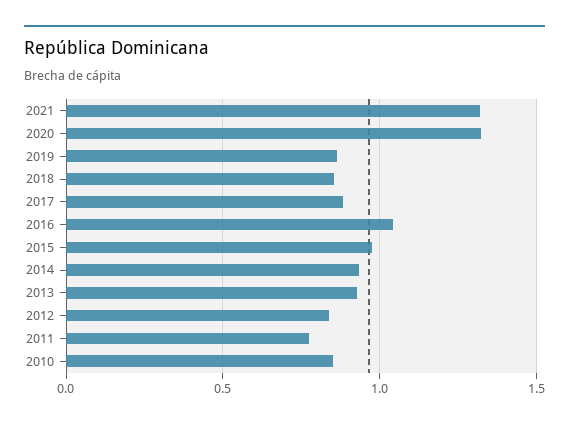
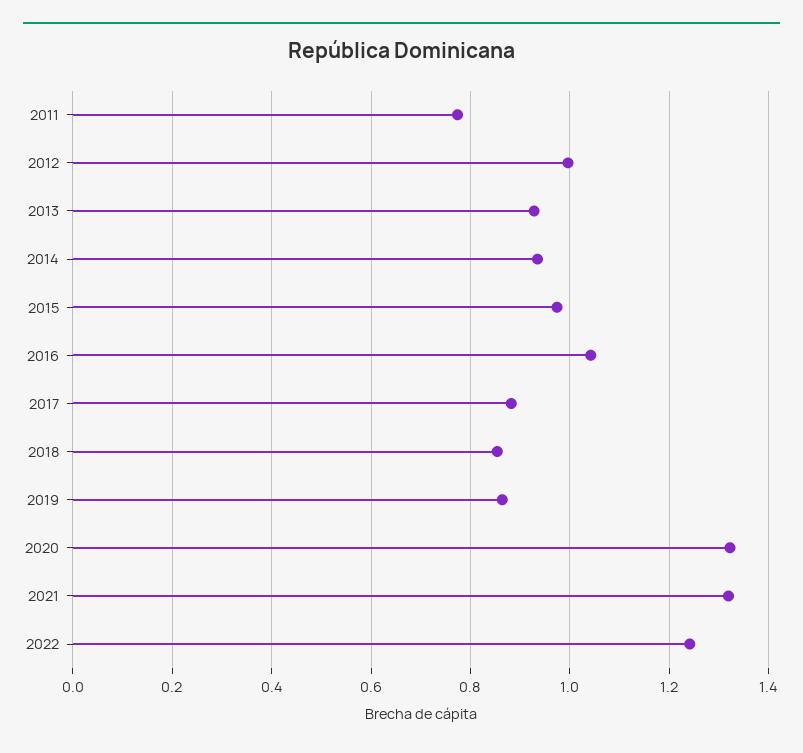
2012: 0.85 -> 1
2010: 0.85 -> none
2022: none -> 1.24

